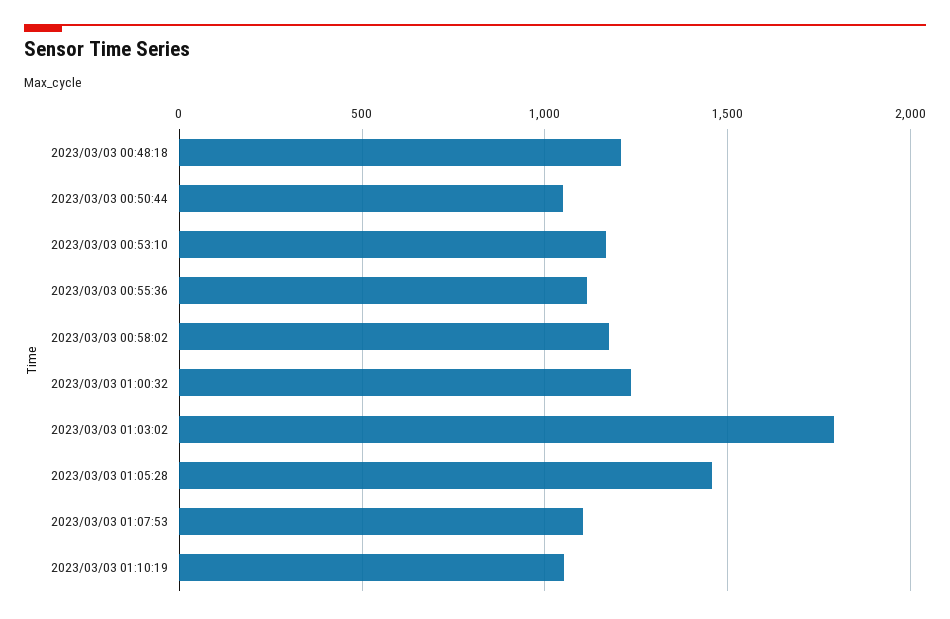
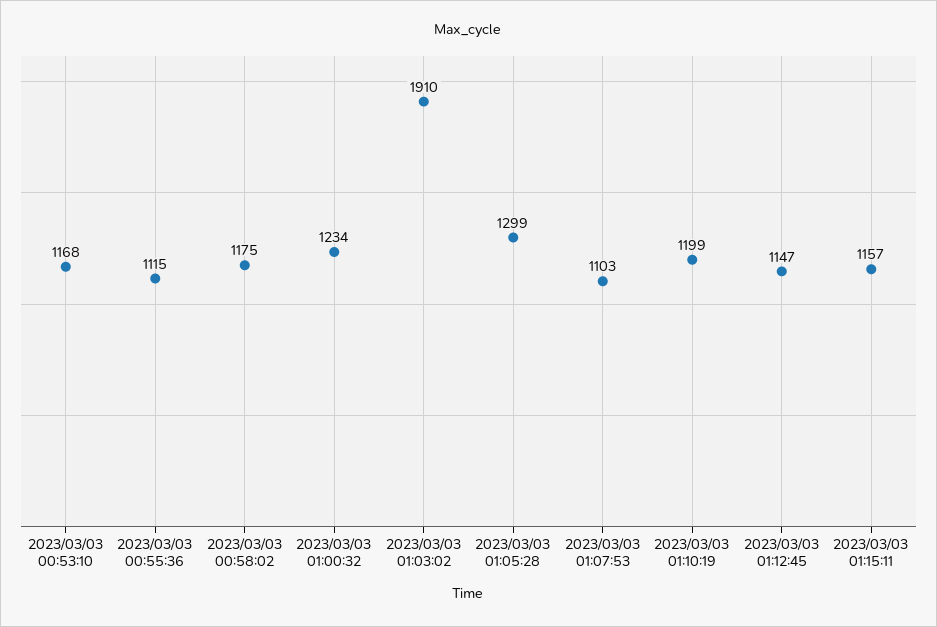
2023/03/03 00:48:18: 1200 -> none
2023/03/03 00:50:44: 1050 -> none
2023/03/03 01:03:02: 1800 -> 1910
2023/03/03 01:05:28: 1450 -> 1299
2023/03/03 01:10:19: 1050 -> 1199
2023/03/03 01:12:45: none -> 1147
2023/03/03 01:15:11: none -> 1157

